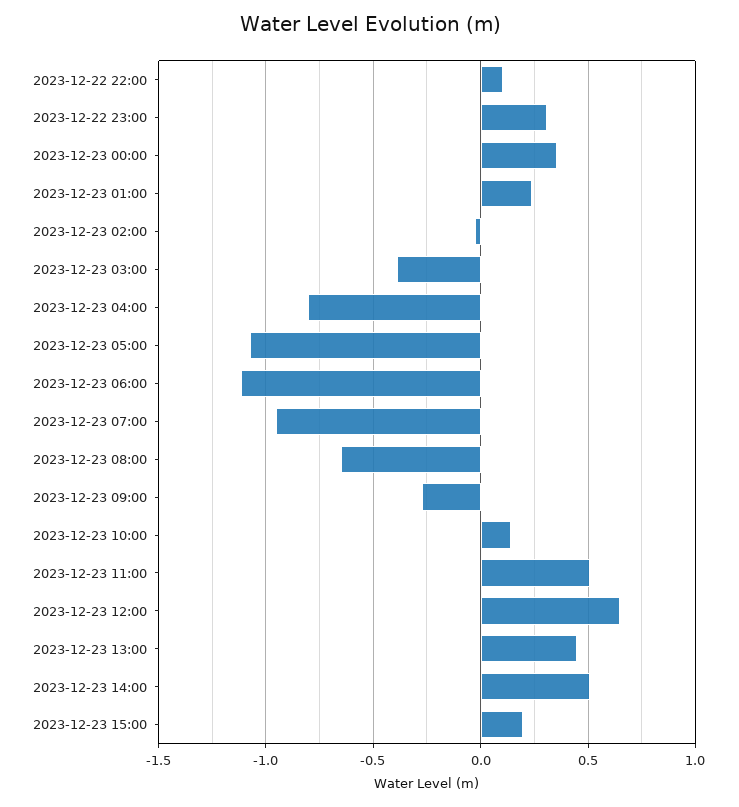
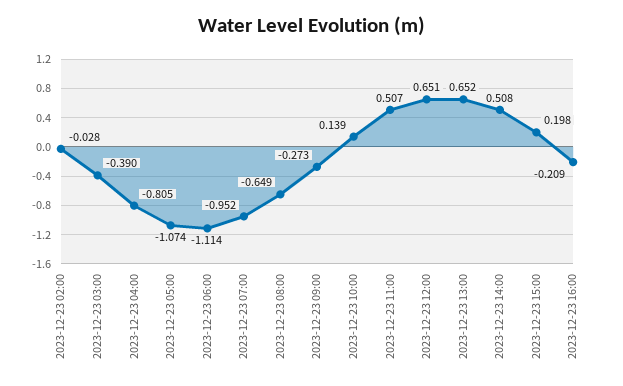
2023-12-22 22:00: 0.1 -> none
2023-12-22 23:00: 0.3 -> none
2023-12-23 00:00: 0.35 -> none
2023-12-23 01:00: 0.25 -> none
2023-12-23 13:00: 0.45 -> 0.652
2023-12-23 16:00: none -> -0.209

